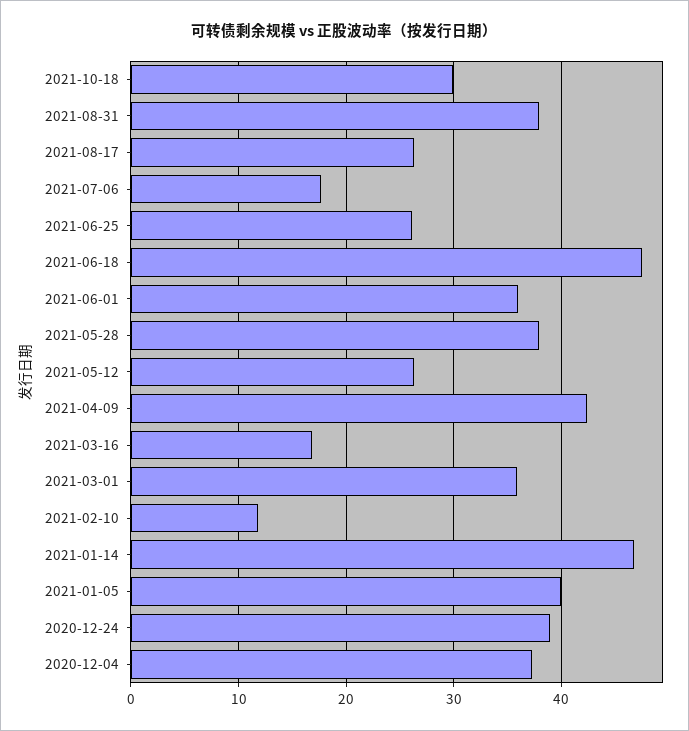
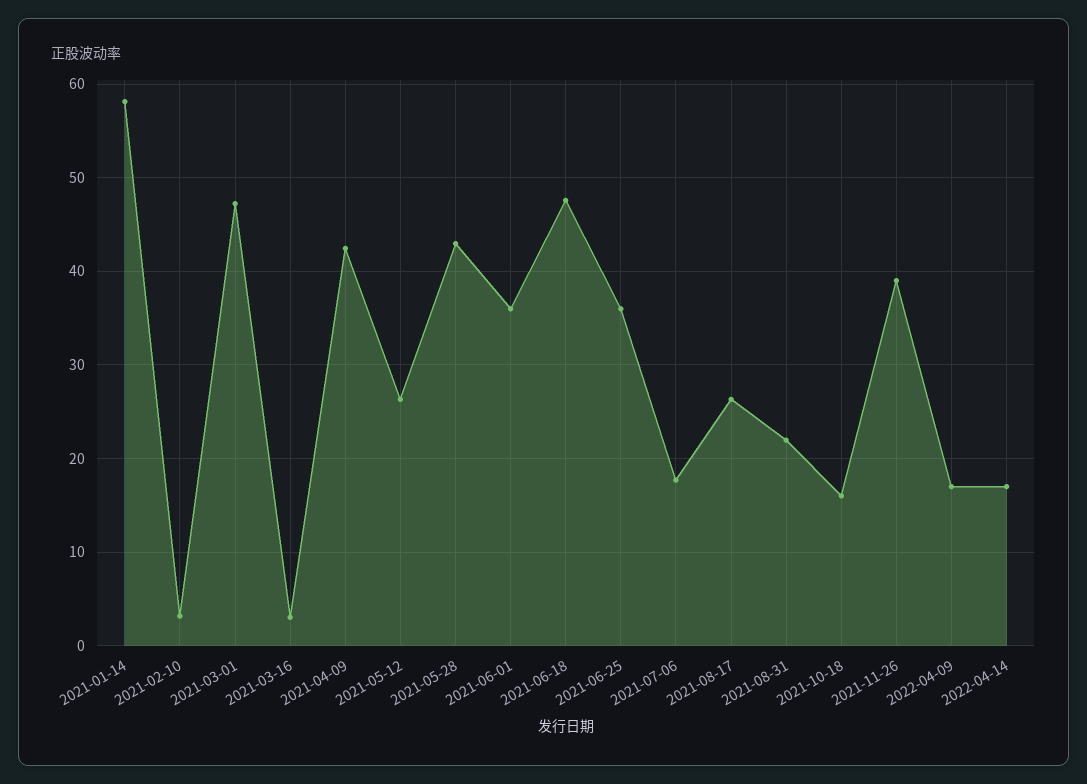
2021-10-18: 30 -> 16
2021-08-31: 38 -> 22
2021-06-25: 26 -> 36
2021-05-28: 38 -> 43
2021-03-16: 17 -> 3
2021-03-01: 36 -> 47
2021-02-10: 12 -> 3
2021-01-14: 47 -> 58
2021-01-05: 40 -> none
2020-12-24: 39 -> none
2020-12-04: 37 -> none
2021-11-26: none -> 39
2022-04-09: none -> 17
2022-04-14: none -> 17

